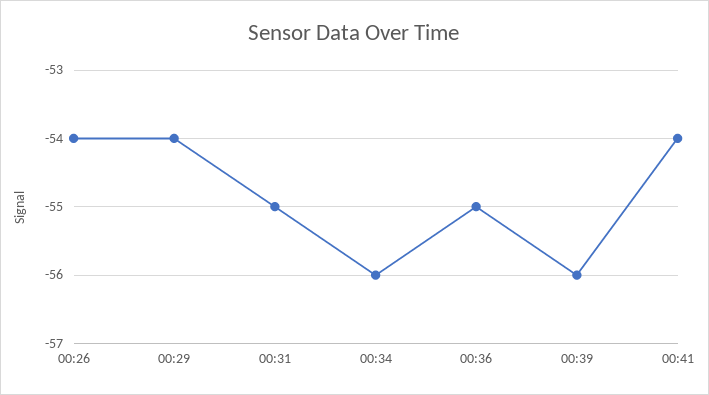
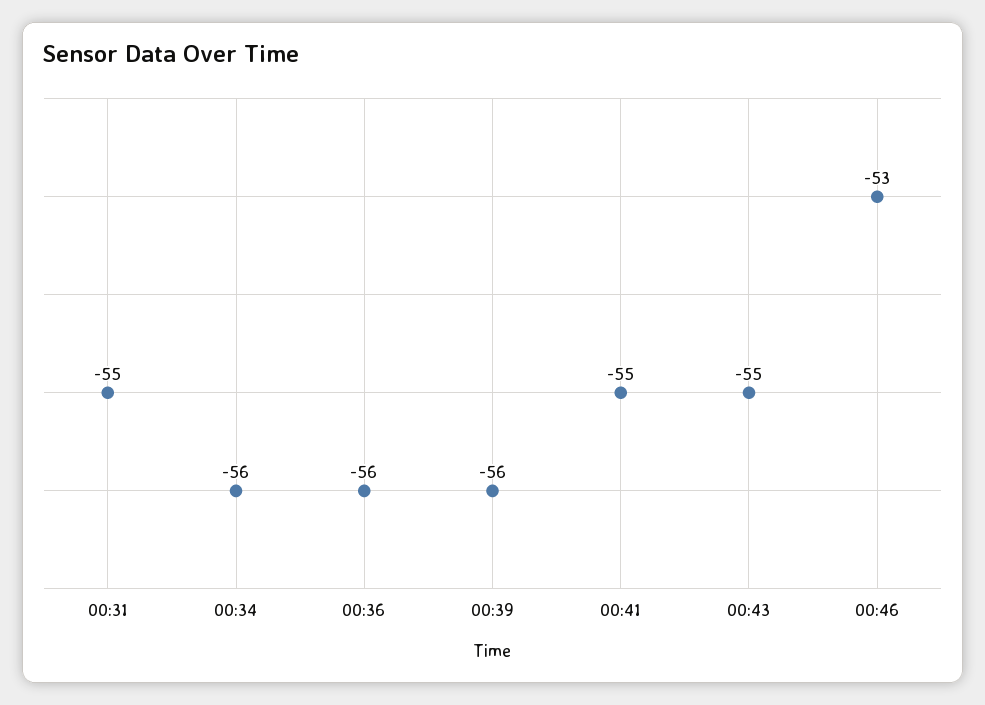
00:26: -54 -> none
00:29: -54 -> none
00:36: -55 -> -56
00:41: -54 -> -55
00:43: none -> -55
00:46: none -> -53

